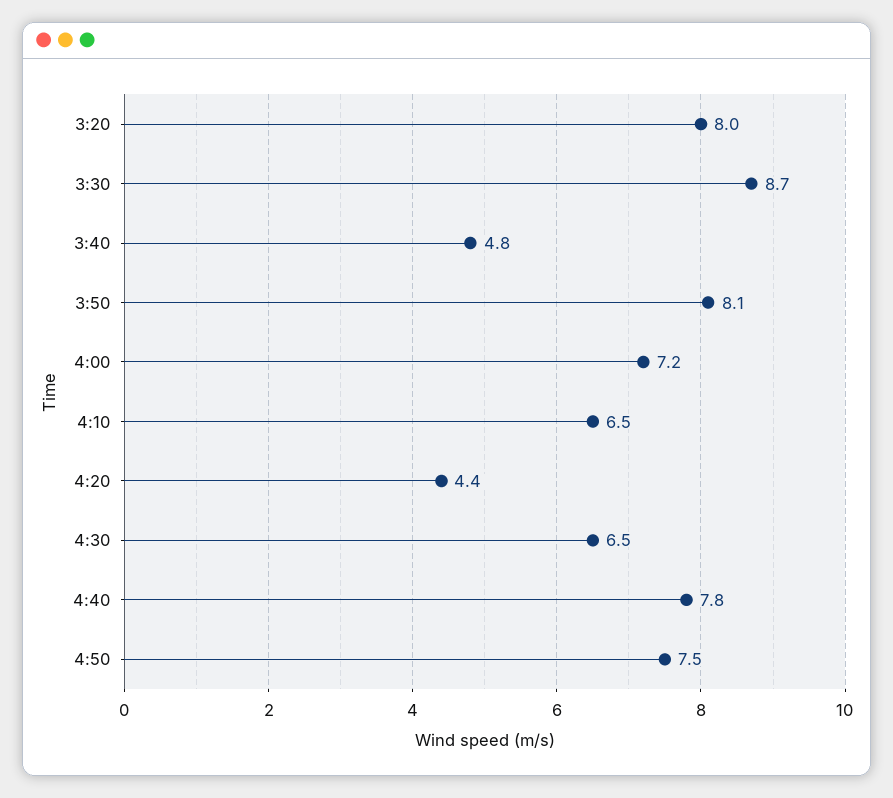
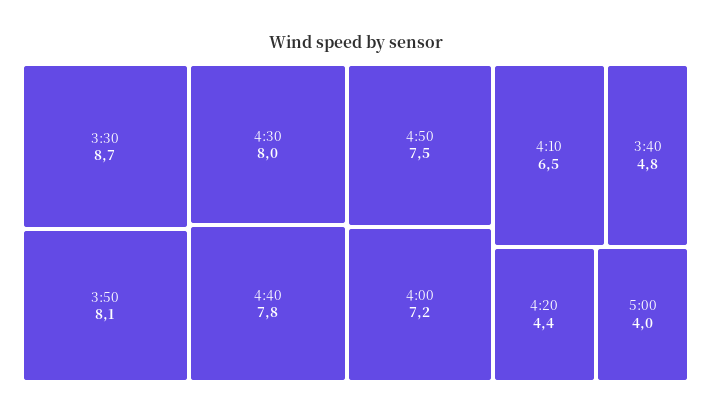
3:20: 8 -> none
4:30: 6.5 -> 8
5:00: none -> 4

